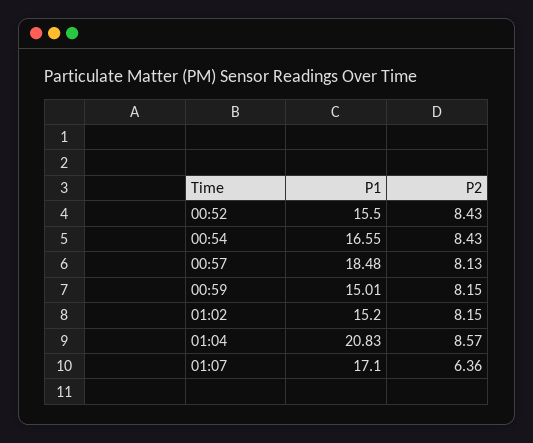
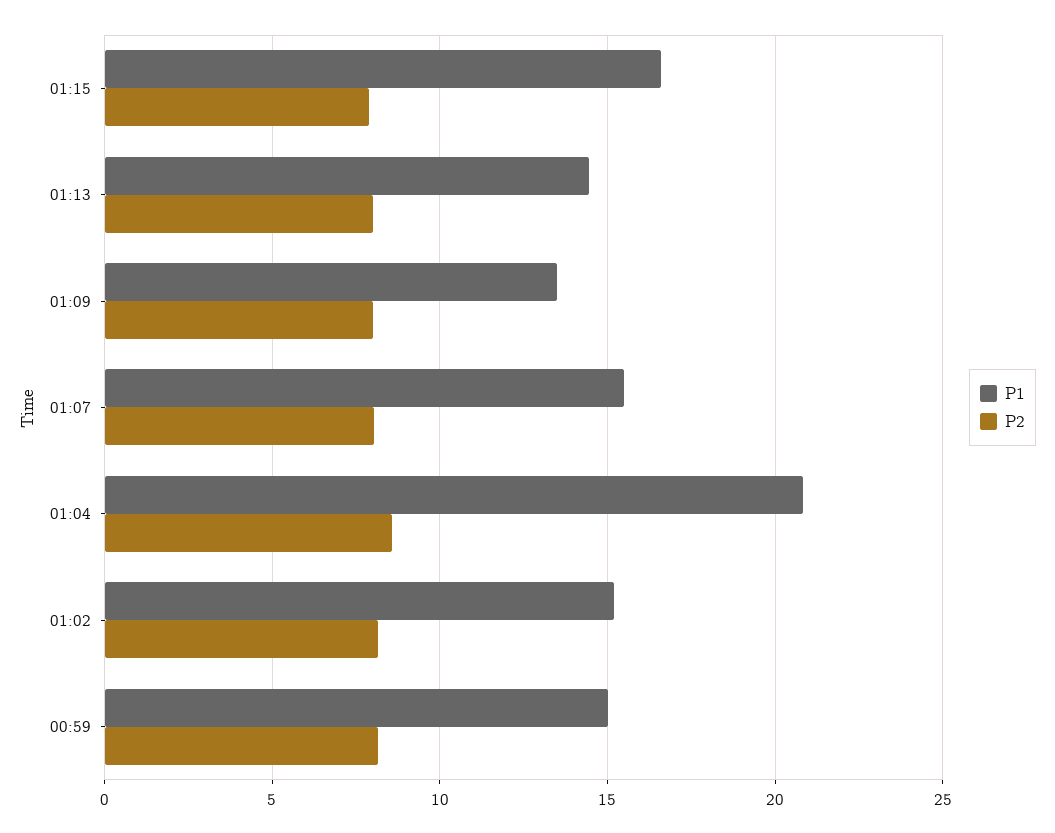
P1, 00:52: 15.5 -> none
P2, 00:52: 8.43 -> none
P1, 00:54: 16.55 -> none
P2, 00:54: 8.43 -> none
P1, 00:57: 18.48 -> none
P2, 00:57: 8.13 -> none
P1, 01:07: 17.1 -> 15.5
P2, 01:07: 6.36 -> 8
P1, 01:15: none -> 16.5
P2, 01:15: none -> 8
P1, 01:13: none -> 14.5
P2, 01:13: none -> 8
P1, 01:09: none -> 13.5
P2, 01:09: none -> 8

